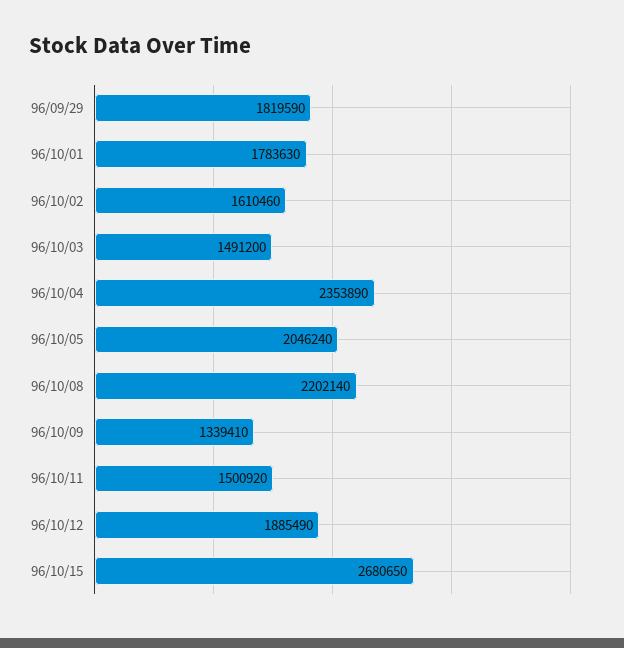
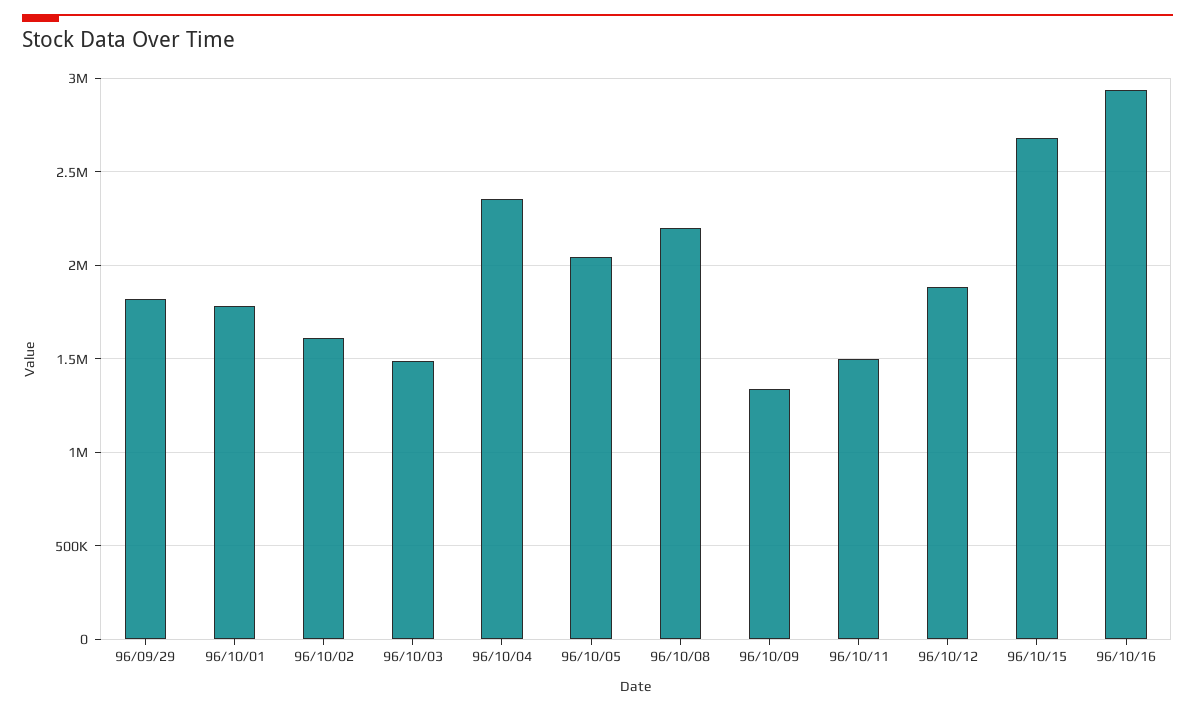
96/10/16: none -> 2950000

